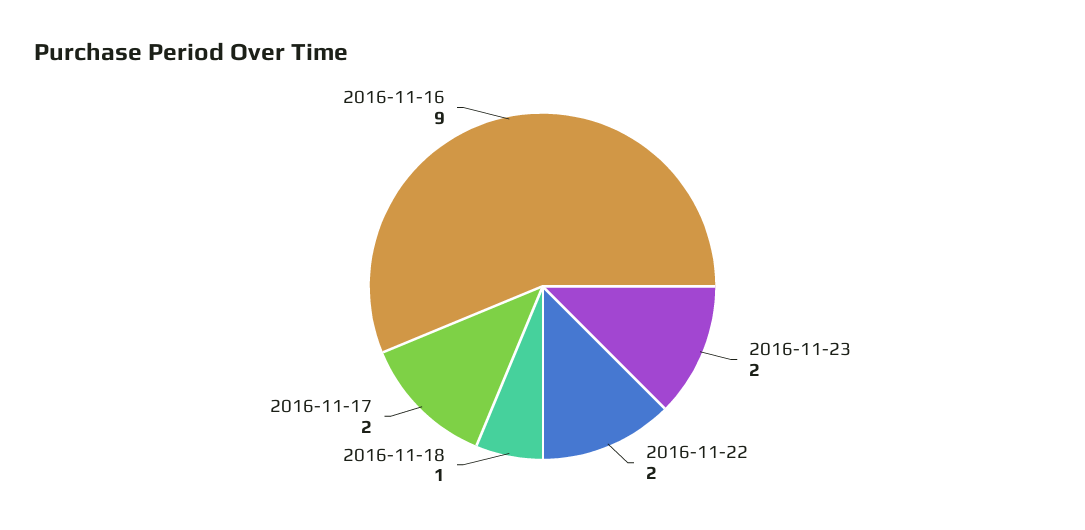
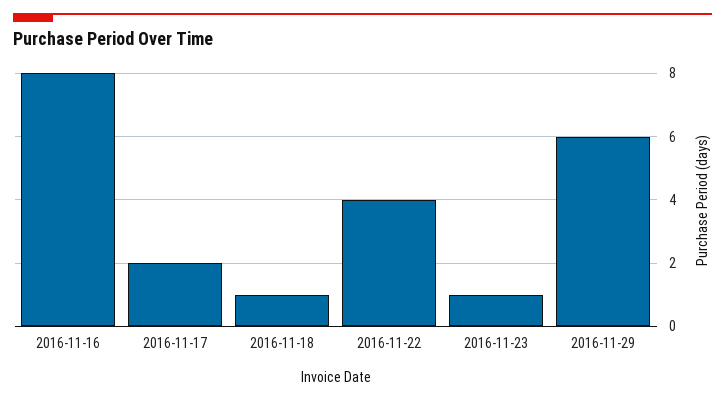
2016-11-23: 2 -> 1
2016-11-22: 2 -> 4
2016-11-16: 9 -> 8
2016-11-29: none -> 6

